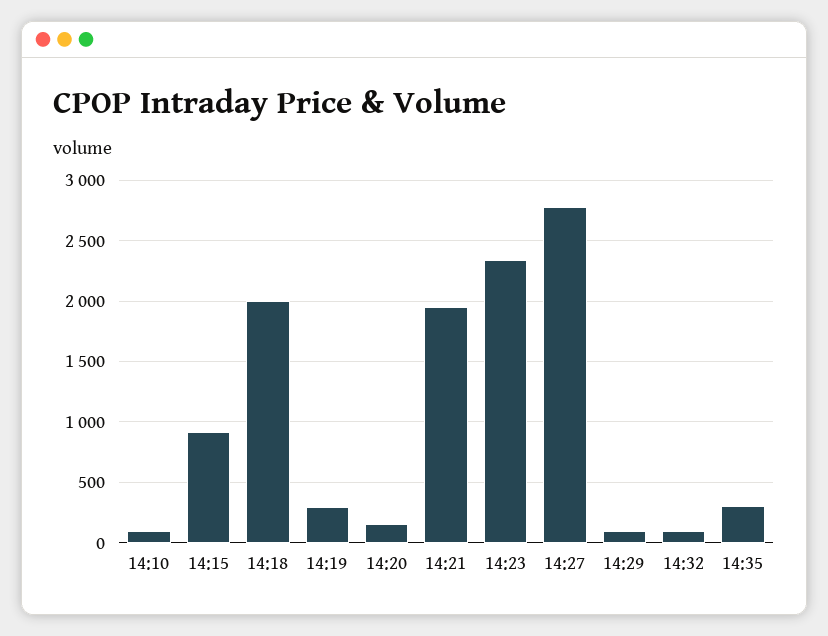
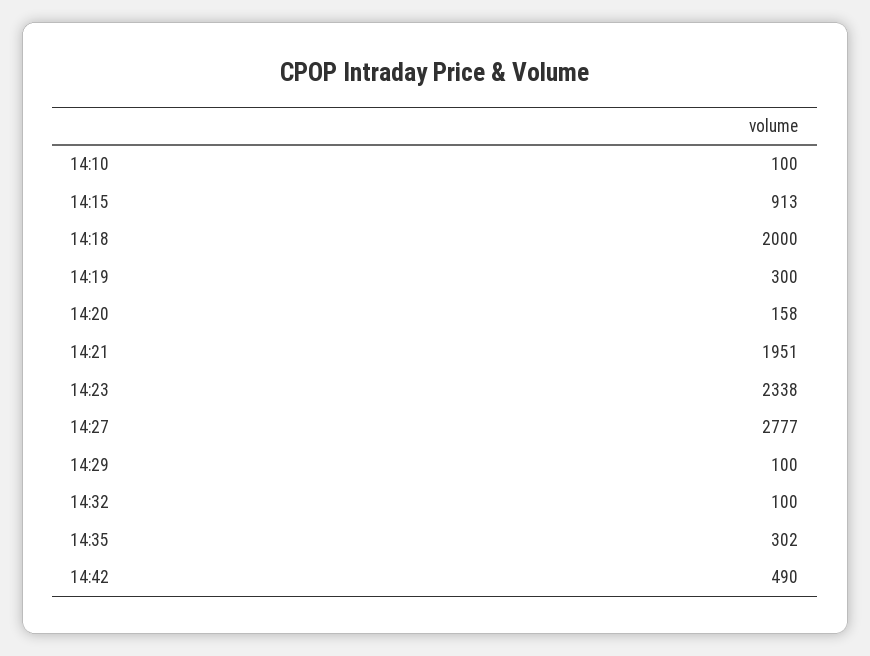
14:42: none -> 490

